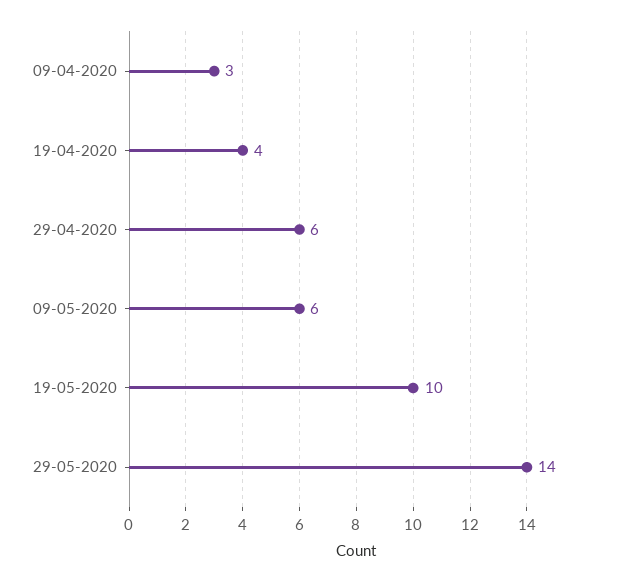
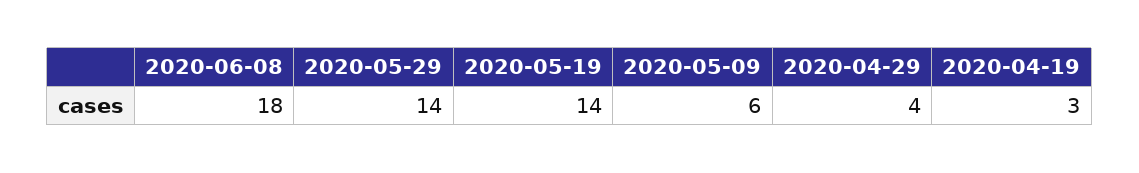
09-04-2020: 3 -> none
19-04-2020: 4 -> 3
29-04-2020: 6 -> 4
19-05-2020: 10 -> 14
2020-06-08: none -> 18

